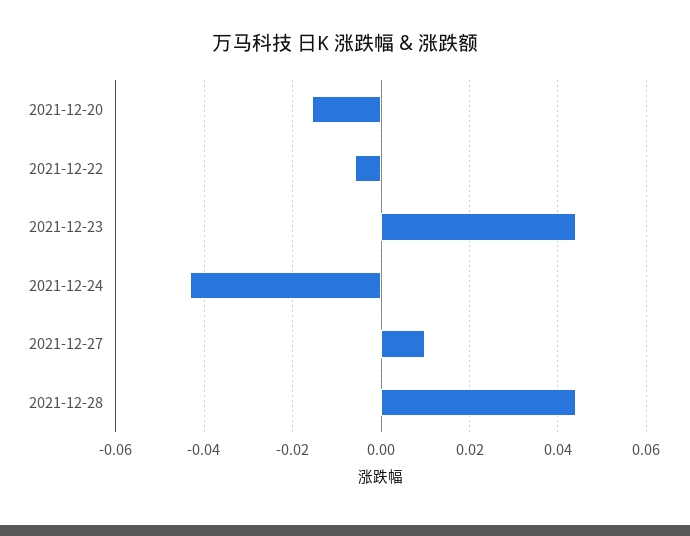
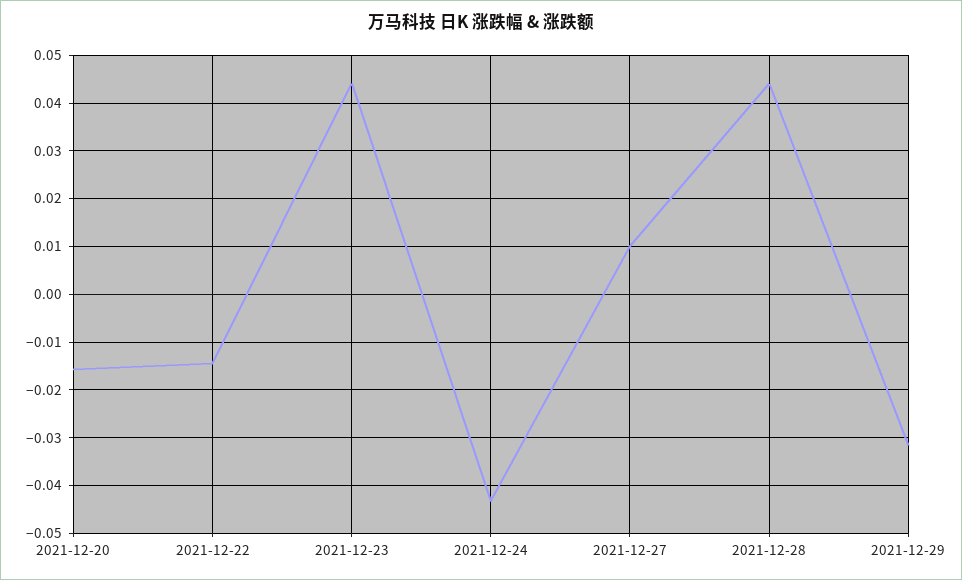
2021-12-22: -0.006 -> -0.014
2021-12-29: none -> -0.032

